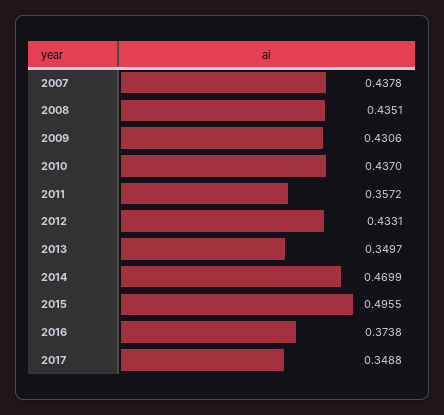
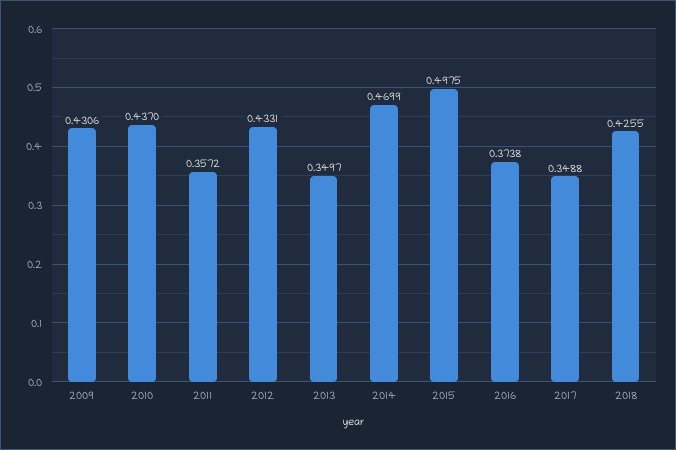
2007: 0.4378 -> none
2008: 0.4351 -> none
2015: 0.4955 -> 0.4975
2018: none -> 0.4255

